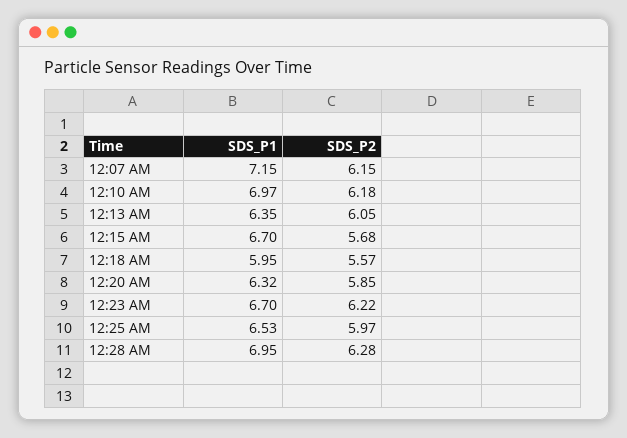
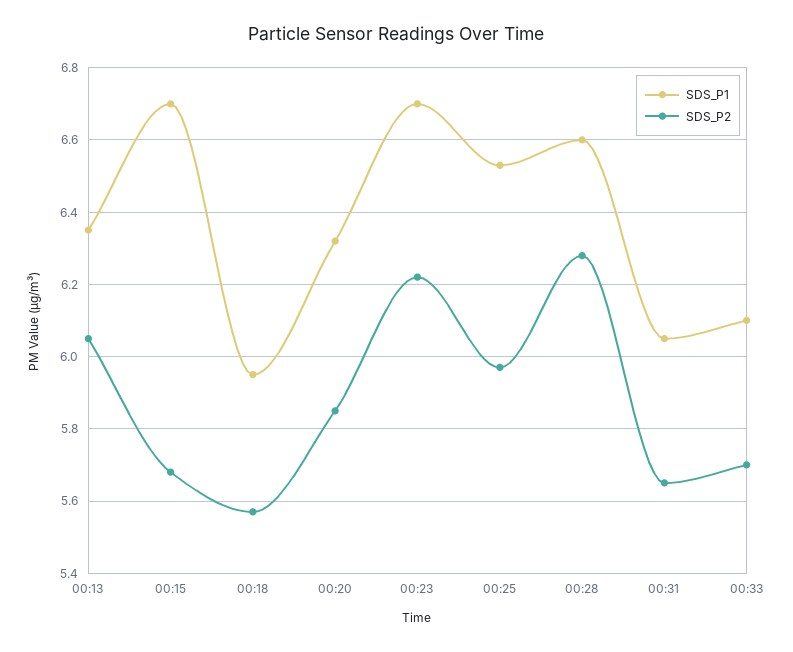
SDS_P1, 12:07 AM: 7.15 -> none
SDS_P2, 12:07 AM: 6.15 -> none
SDS_P1, 12:10 AM: 6.97 -> none
SDS_P2, 12:10 AM: 6.18 -> none
SDS_P1, 12:28 AM: 6.95 -> 6.6
SDS_P1, 00:31: none -> 6.05
SDS_P2, 00:31: none -> 5.65
SDS_P1, 00:33: none -> 6.1
SDS_P2, 00:33: none -> 5.7

